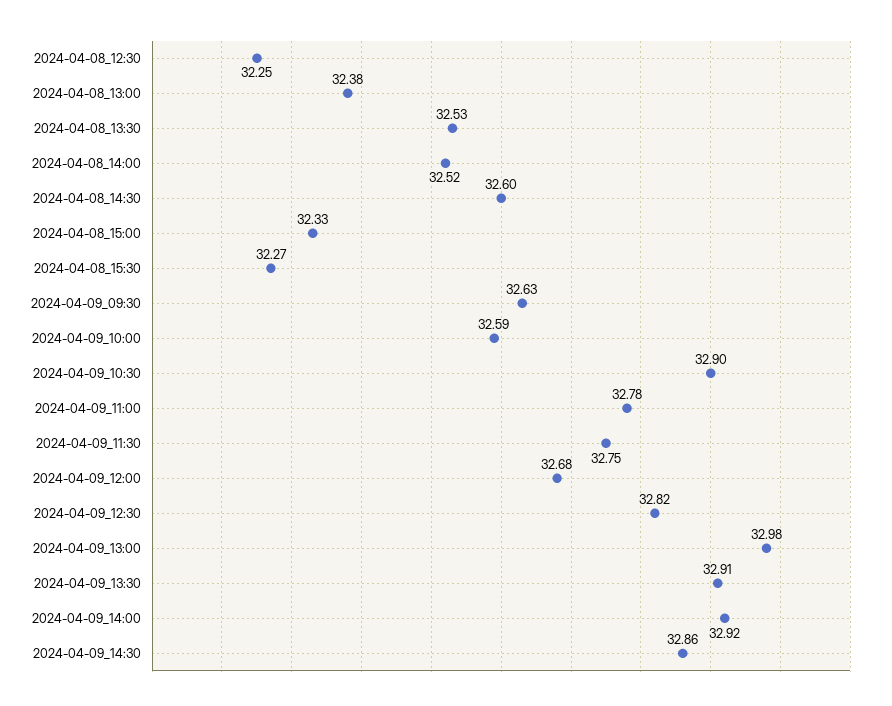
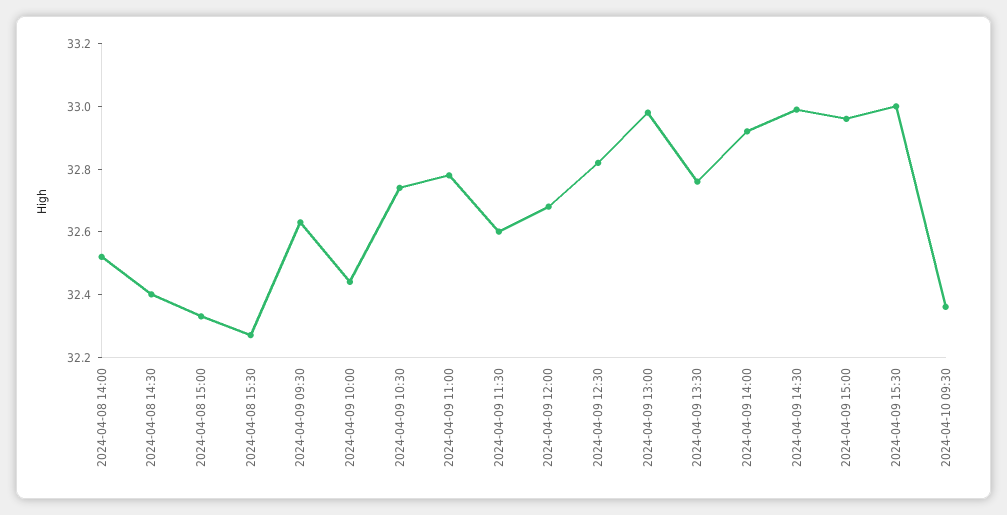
2024-04-08_12:30: 32.25 -> none
2024-04-08_13:00: 32.38 -> none
2024-04-08_13:30: 32.53 -> none
2024-04-08_14:30: 32.6 -> 32.4
2024-04-09_10:00: 32.59 -> 32.45
2024-04-09_10:30: 32.9 -> 32.75
2024-04-09_11:30: 32.75 -> 32.6
2024-04-09_13:30: 32.91 -> 32.75
2024-04-09_14:30: 32.86 -> 33
2024-04-09 15:00: none -> 32.95
2024-04-09 15:30: none -> 33
2024-04-10 09:30: none -> 32.35

